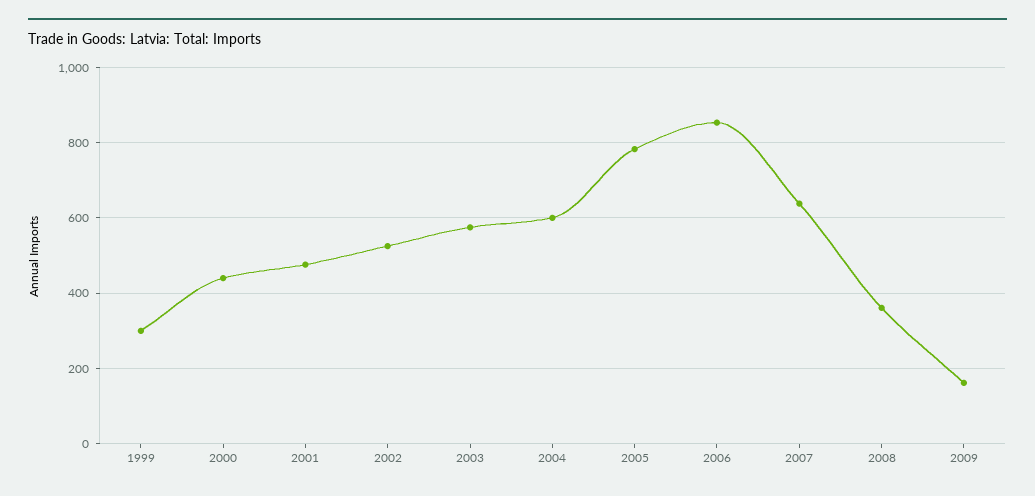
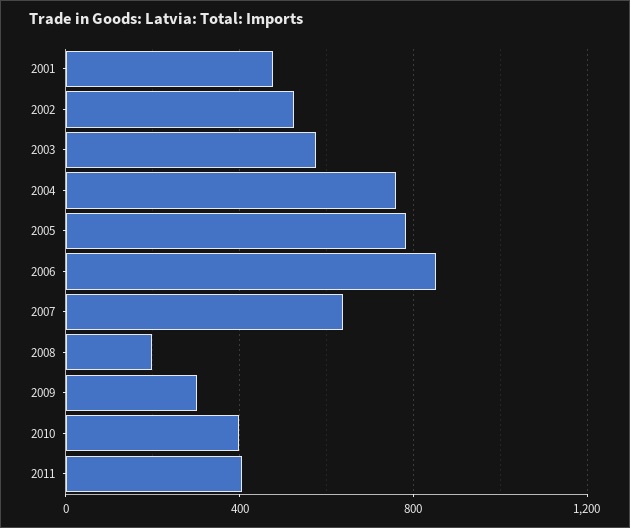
1999: 300 -> none
2000: 440 -> none
2004: 600 -> 750
2008: 360 -> 200
2009: 160 -> 300
2010: none -> 400
2011: none -> 400

